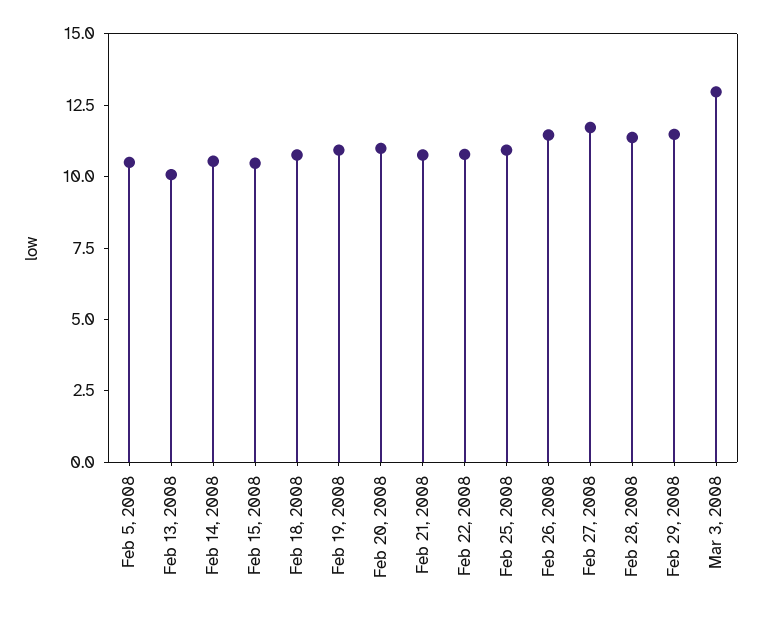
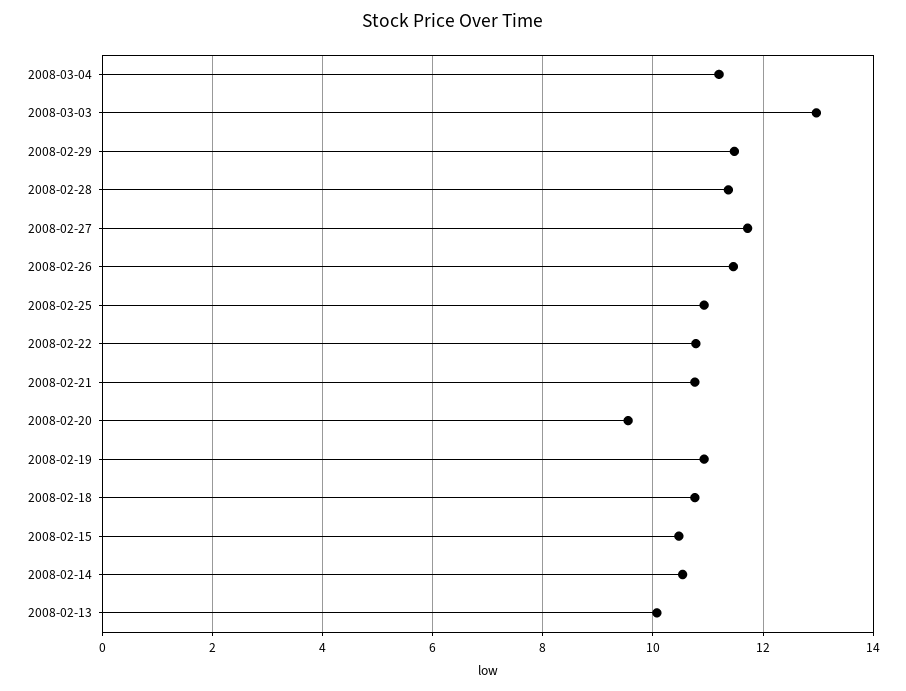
Feb 5, 2008: 10.5 -> none
Feb 20, 2008: 11 -> 9.6
2008-03-04: none -> 11.2

